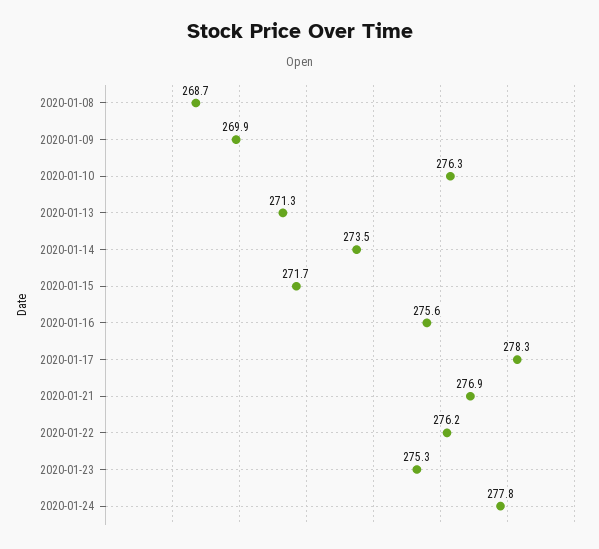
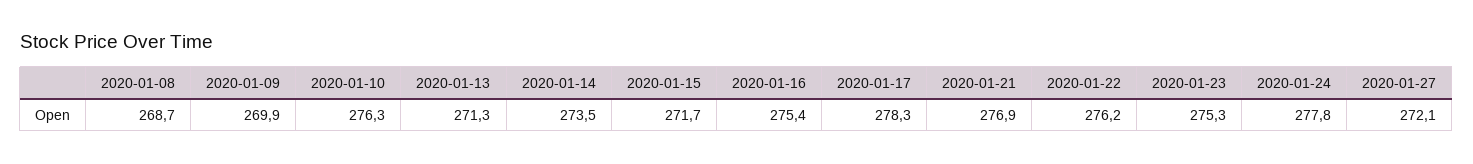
2020-01-16: 275.6 -> 275.4
2020-01-27: none -> 272.1

